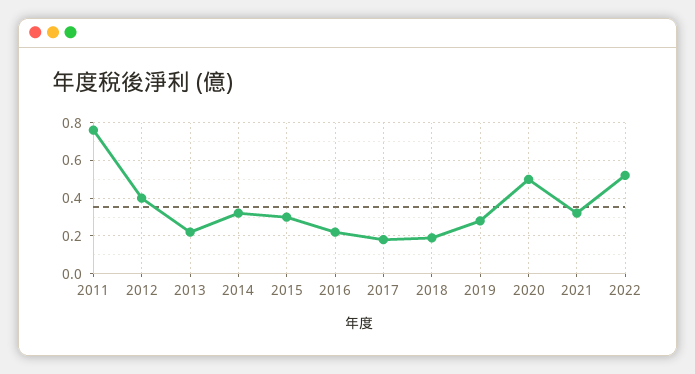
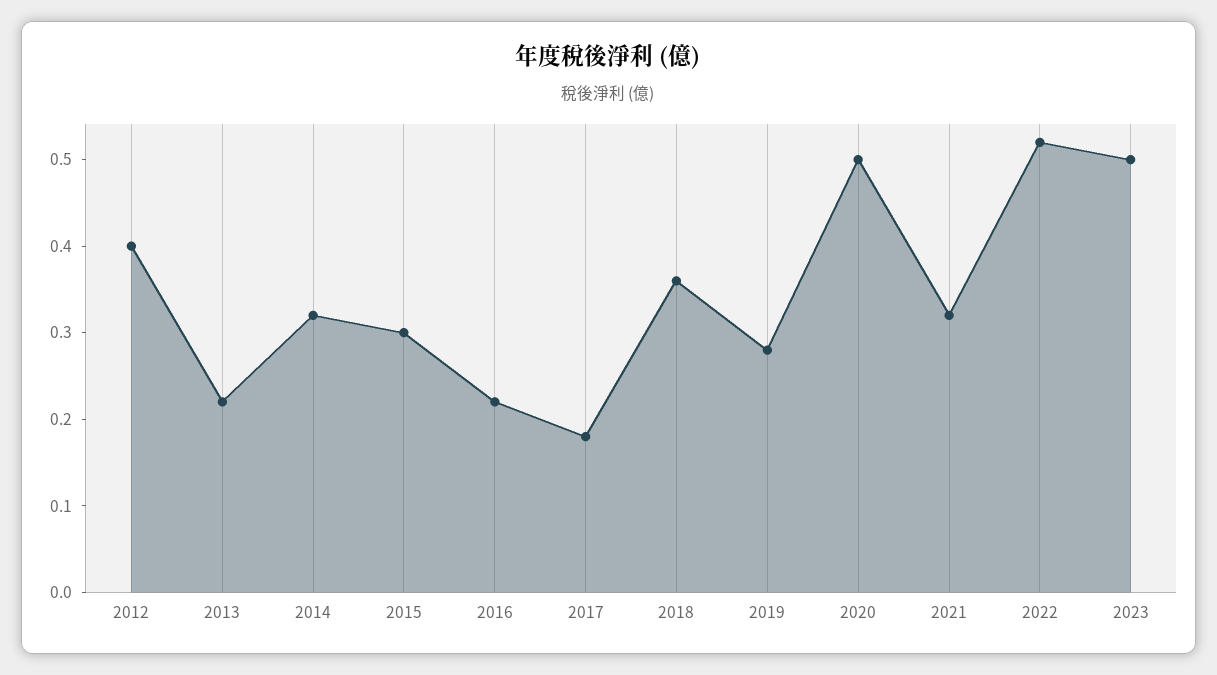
2011: 0.75 -> none
2018: 0.2 -> 0.36
2023: none -> 0.5

